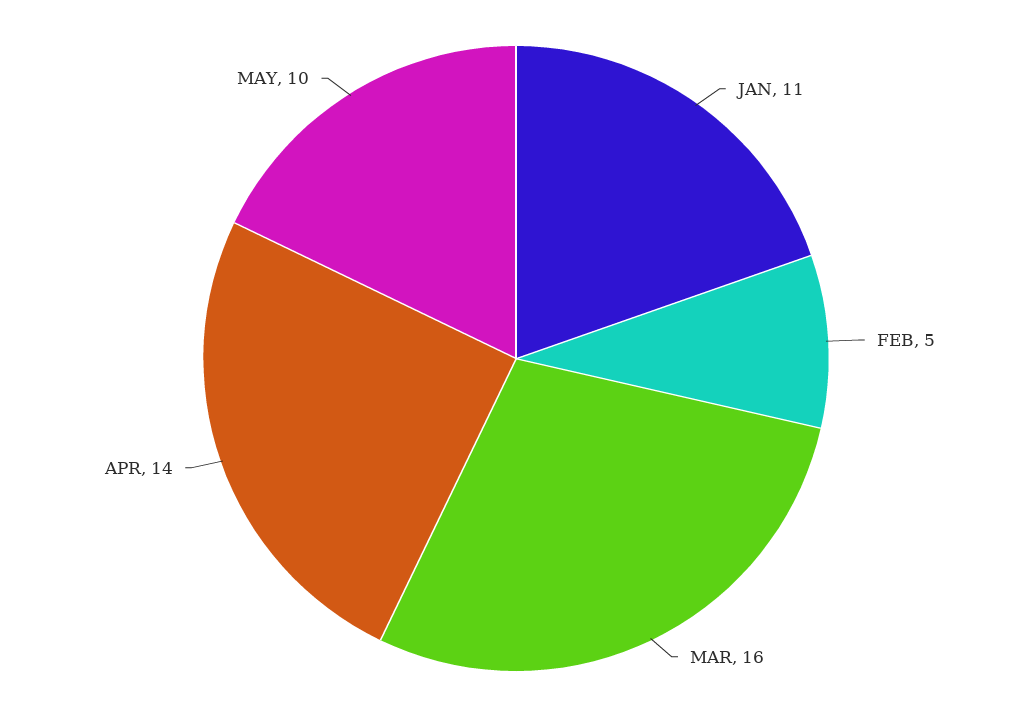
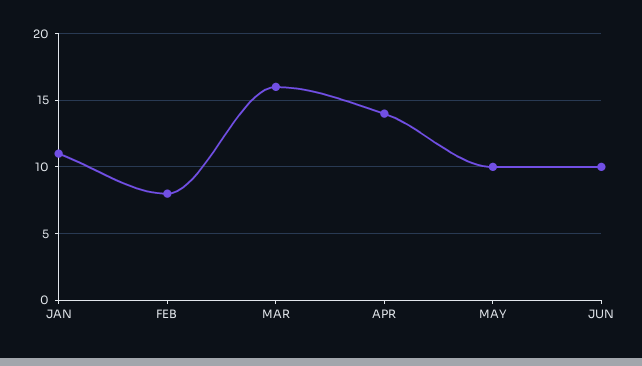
FEB: 5 -> 8
JUN: none -> 10

